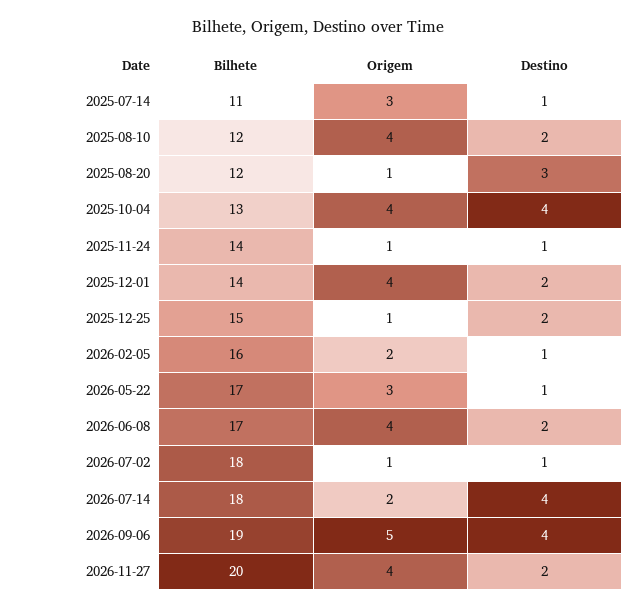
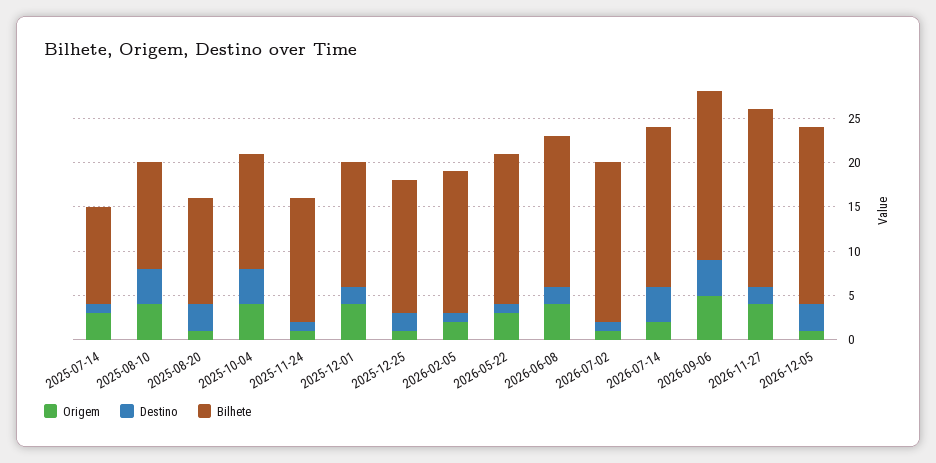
Destino, 2025-08-10: 2 -> 4
Origem, 2026-12-05: none -> 1
Destino, 2026-12-05: none -> 3
Bilhete, 2026-12-05: none -> 20

